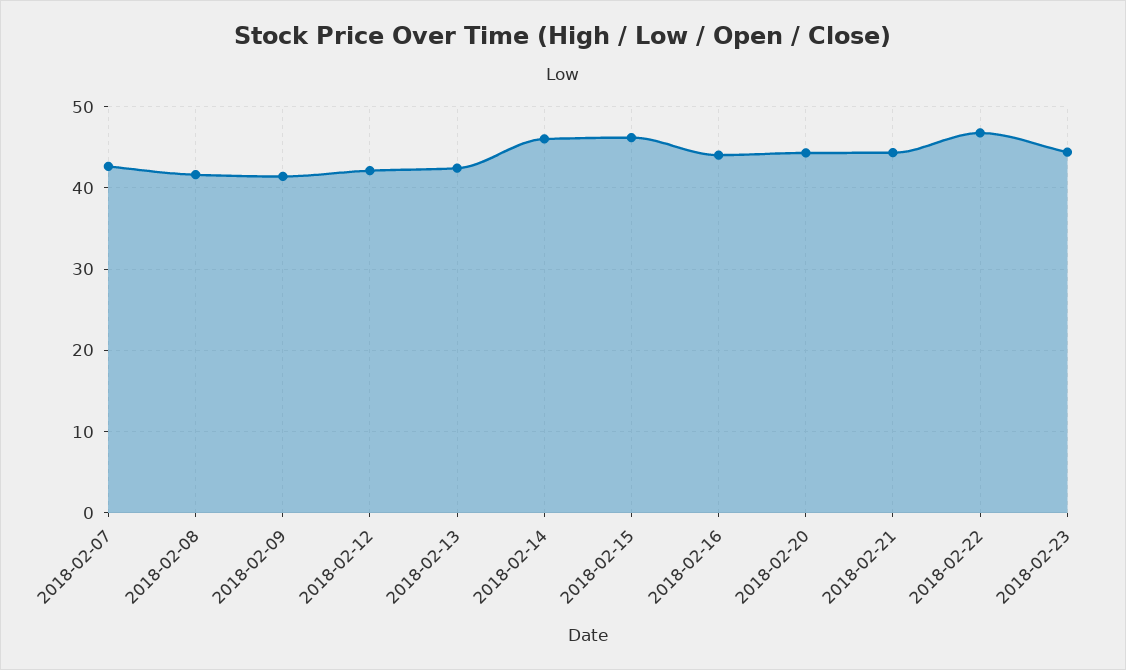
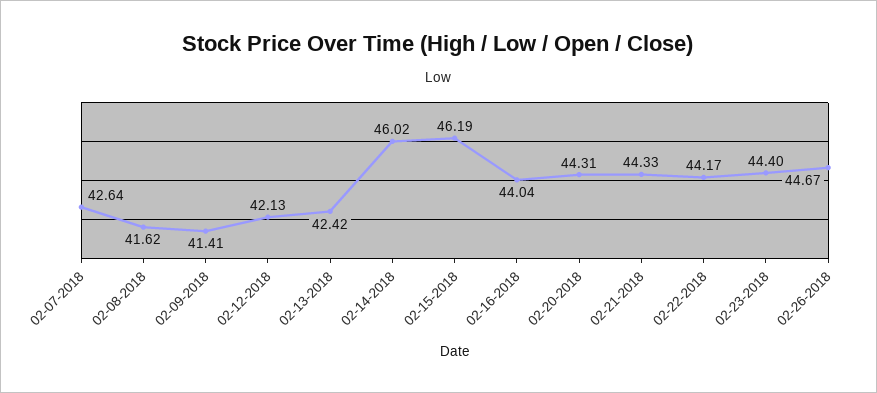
2018-02-22: 47 -> 44.17
02-26-2018: none -> 44.67

